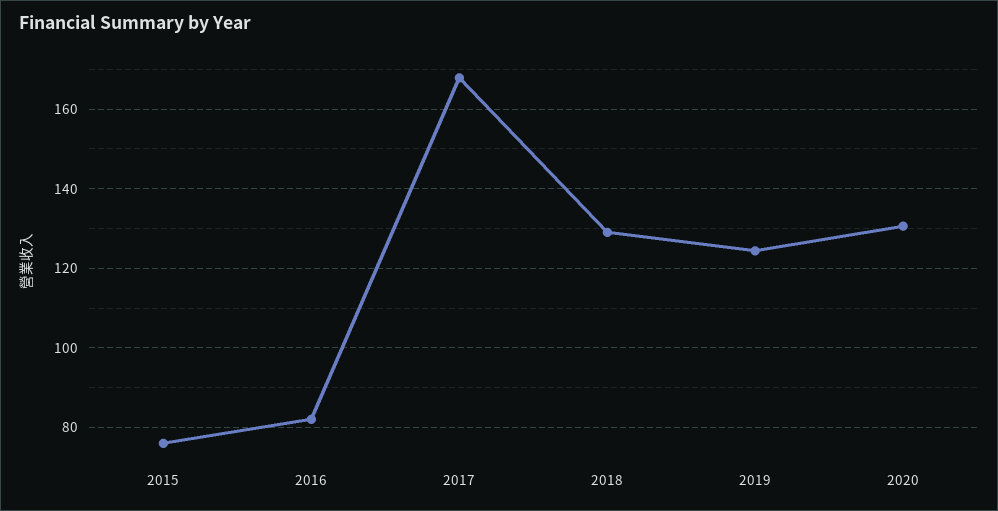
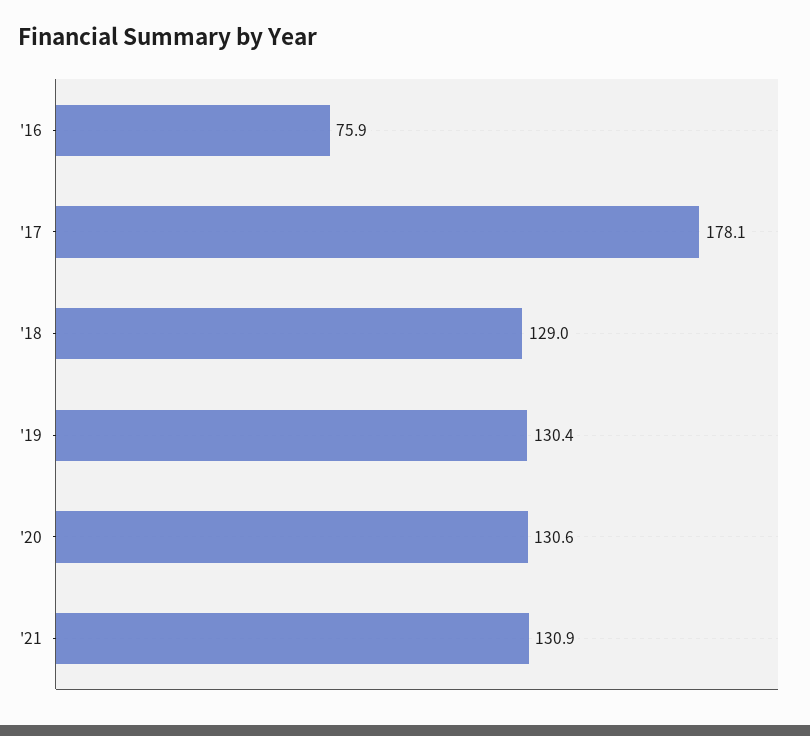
2015: 76 -> none
2016: 82 -> 75.9
2017: 168 -> 178.1
2019: 124 -> 130.4
'21: none -> 130.9

